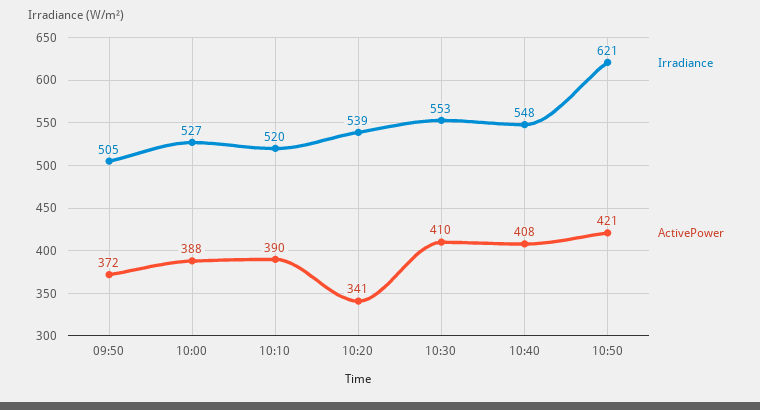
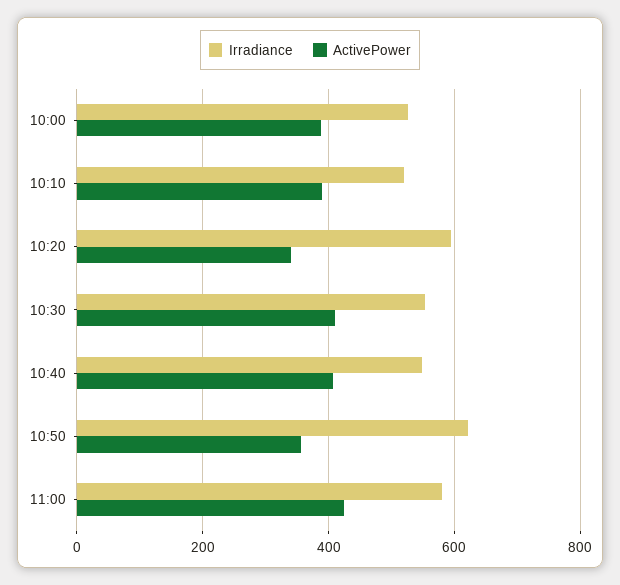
Irradiance, 09:50: 505 -> none
ActivePower, 09:50: 372 -> none
Irradiance, 10:20: 539 -> 600
ActivePower, 10:50: 421 -> 360
Irradiance, 11:00: none -> 580
ActivePower, 11:00: none -> 420

